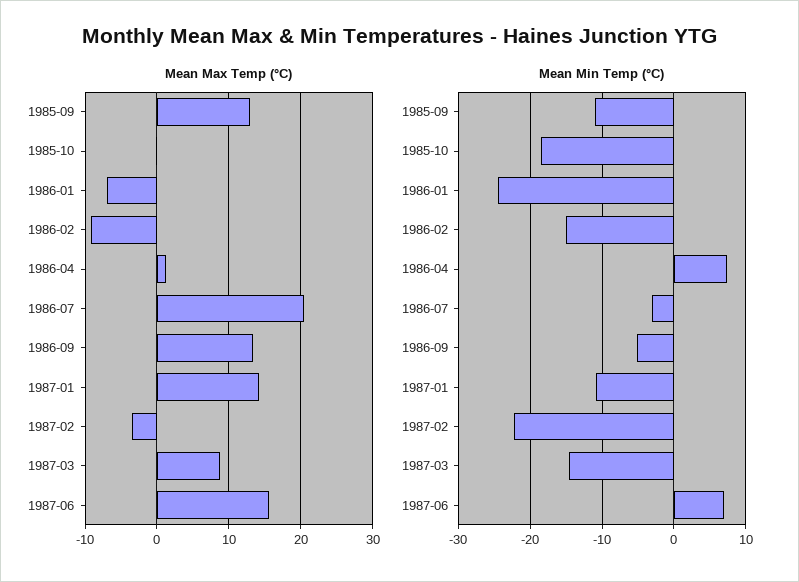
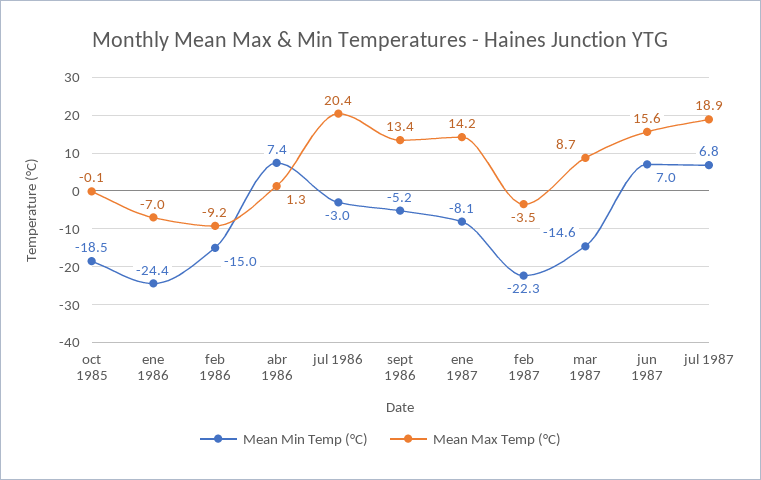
Mean Max Temp (°C), 1985-09: 13 -> none
Mean Min Temp (°C), 1985-09: -11 -> none
Mean Min Temp (°C), 1987-01: -11 -> -8.1
Mean Min Temp (°C), jul 1987: none -> 6.8
Mean Max Temp (°C), jul 1987: none -> 18.9

